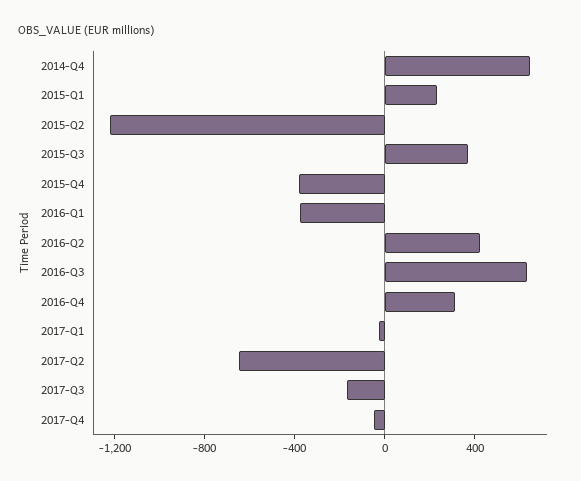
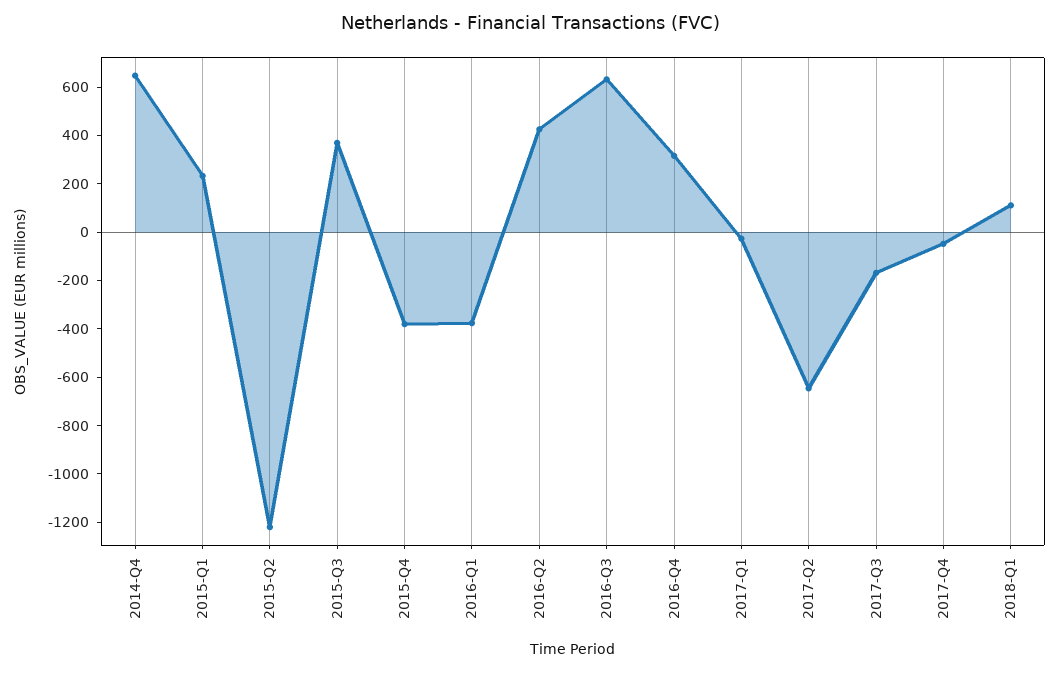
2018-Q1: none -> 100

